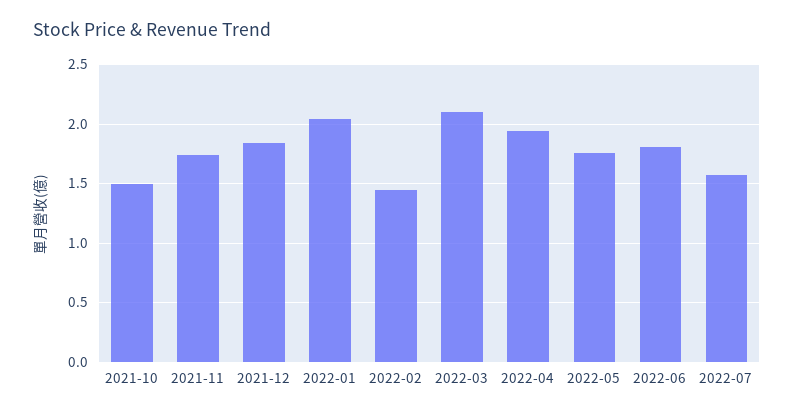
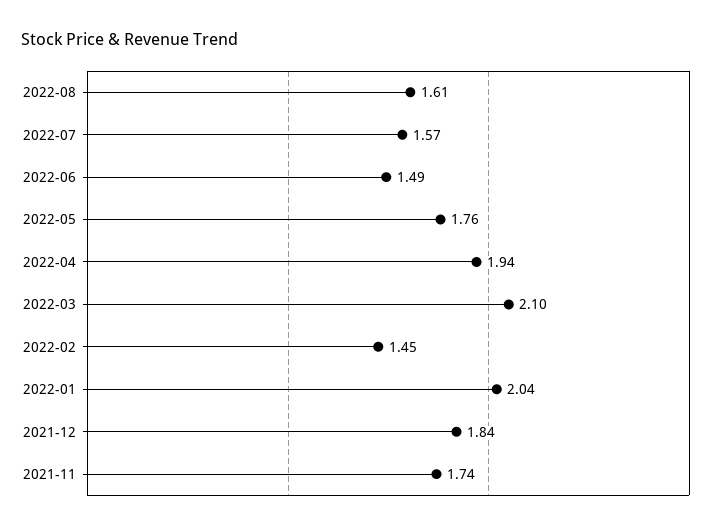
2021-10: 1.5 -> none
2022-06: 1.8 -> 1.49
2022-08: none -> 1.61

